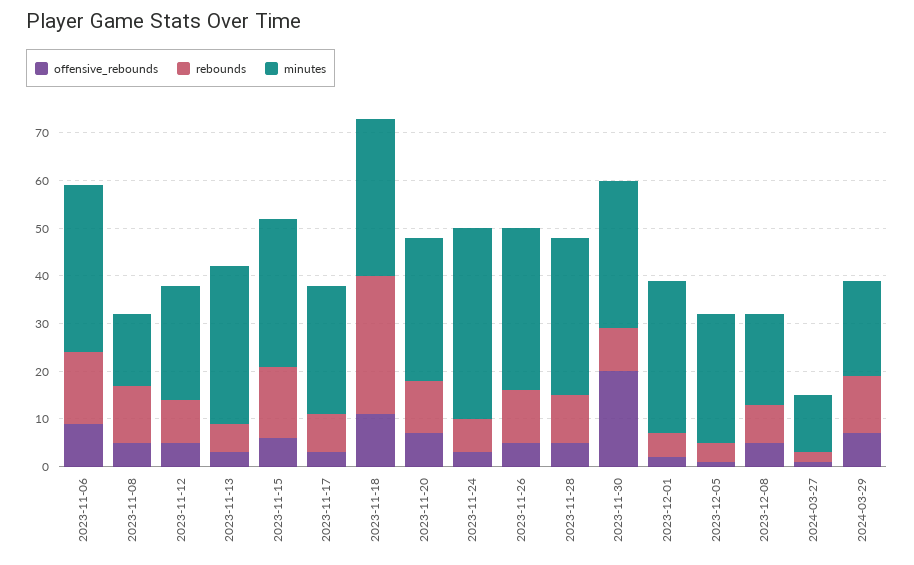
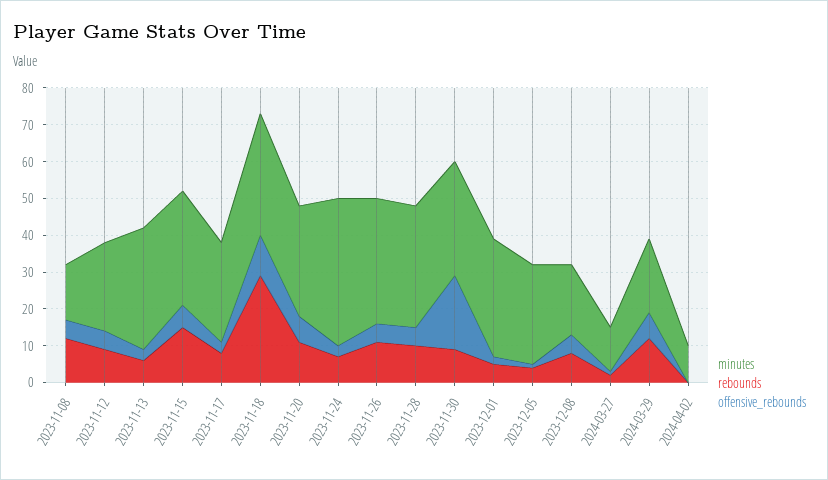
offensive_rebounds, 2023-11-06: 10 -> none
rebounds, 2023-11-06: 15 -> none
minutes, 2023-11-06: 35 -> none
minutes, 2024-04-02: none -> 10
rebounds, 2024-04-02: none -> 0
offensive_rebounds, 2024-04-02: none -> 0

